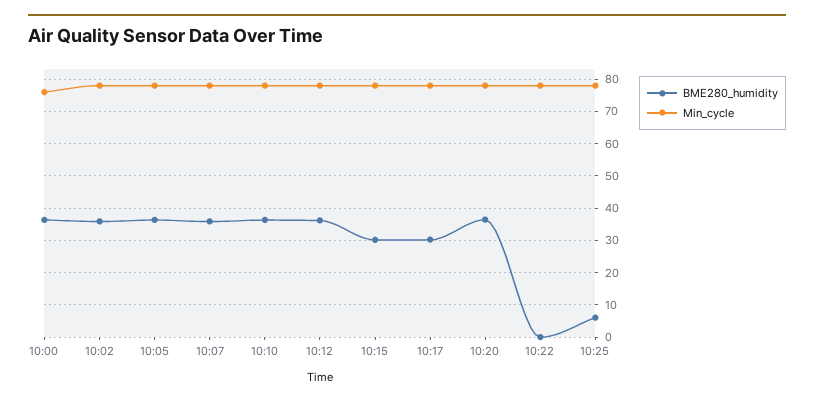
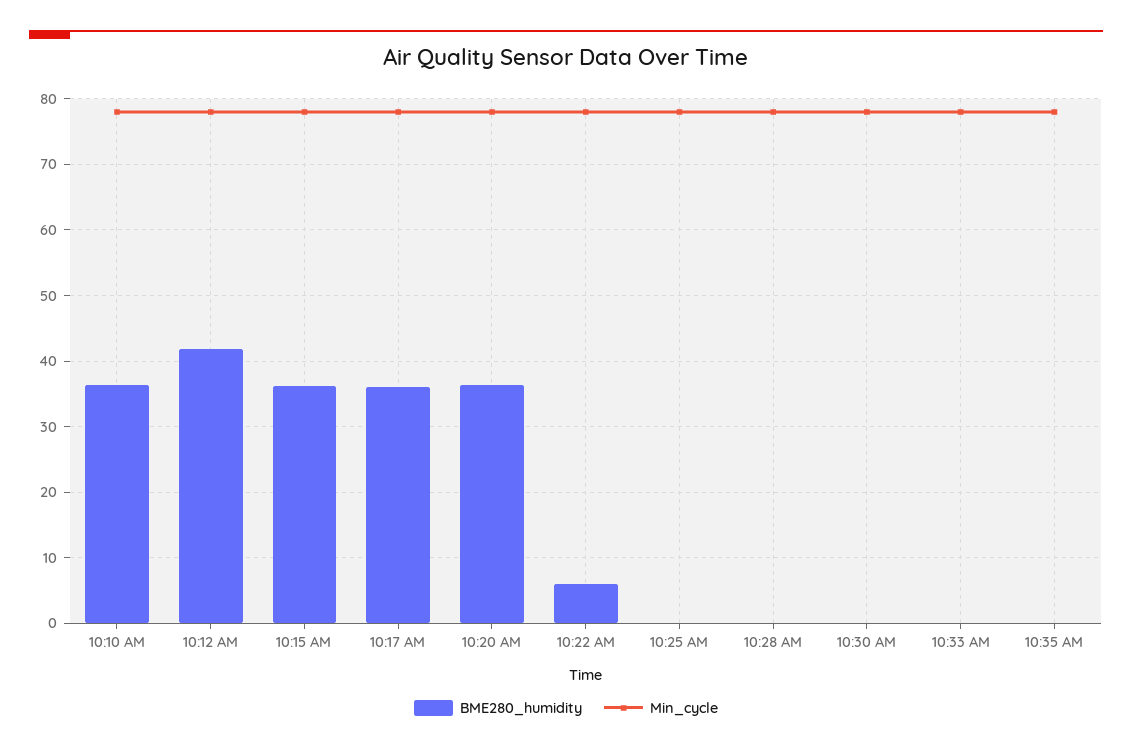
BME280_humidity, 10:00: 36 -> none
Min_cycle, 10:00: 76 -> none
BME280_humidity, 10:02: 36 -> none
Min_cycle, 10:02: 78 -> none
BME280_humidity, 10:05: 36 -> none
Min_cycle, 10:05: 78 -> none
BME280_humidity, 10:07: 36 -> none
Min_cycle, 10:07: 78 -> none
BME280_humidity, 10:12: 36 -> 42
BME280_humidity, 10:15: 30 -> 36
BME280_humidity, 10:17: 30 -> 36
BME280_humidity, 10:22: 0 -> 6
BME280_humidity, 10:25: 6 -> 0
BME280_humidity, 10:28 AM: none -> 0
Min_cycle, 10:28 AM: none -> 78
BME280_humidity, 10:30 AM: none -> 0
Min_cycle, 10:30 AM: none -> 78
BME280_humidity, 10:33 AM: none -> 0
Min_cycle, 10:33 AM: none -> 78
BME280_humidity, 10:35 AM: none -> 0
Min_cycle, 10:35 AM: none -> 78

